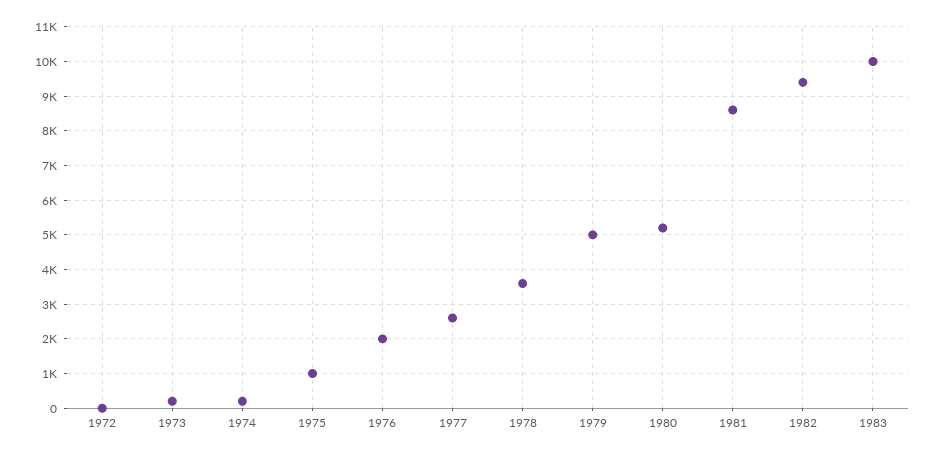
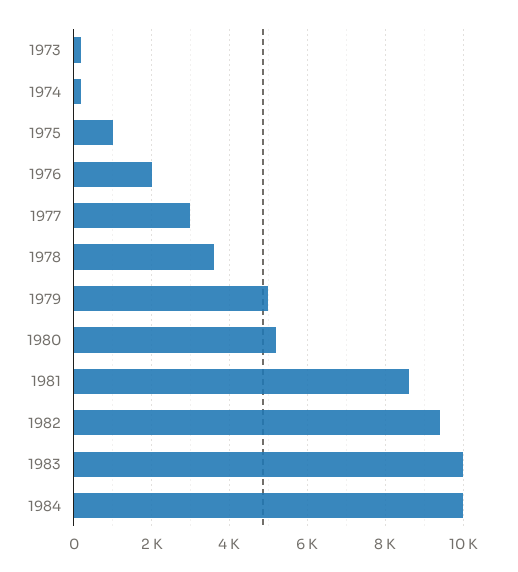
1972: 0 -> none
1977: 2600 -> 3000
1984: none -> 10000

